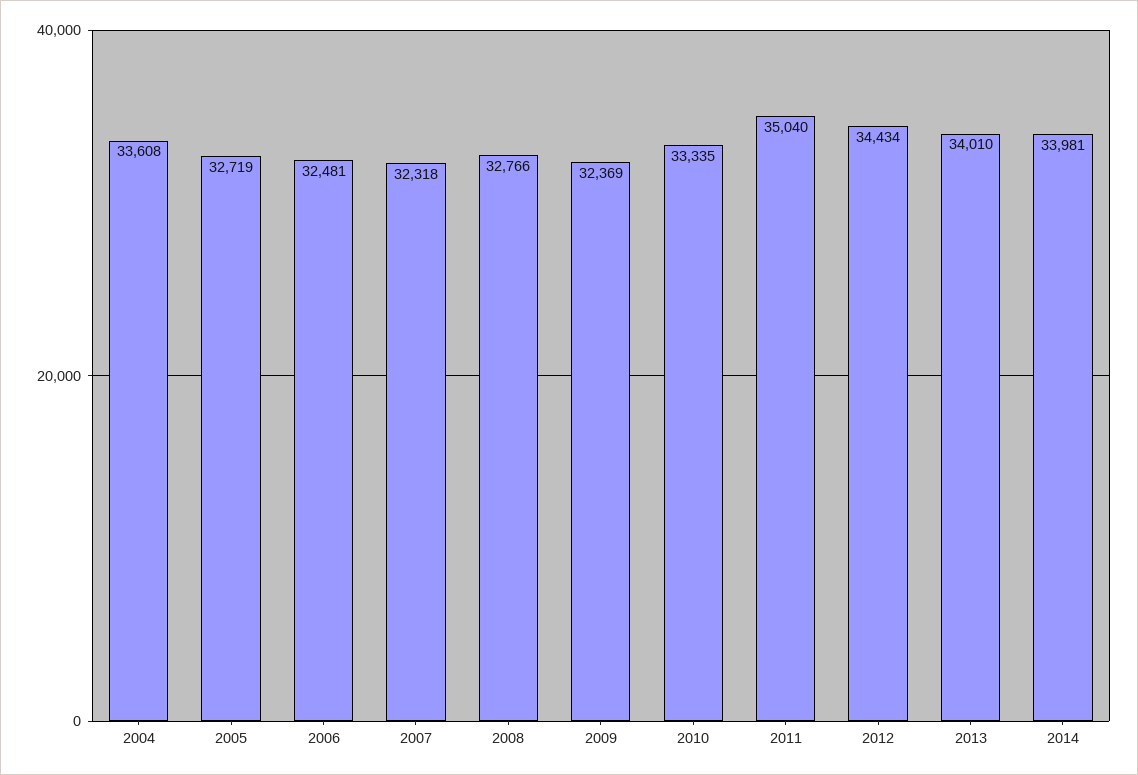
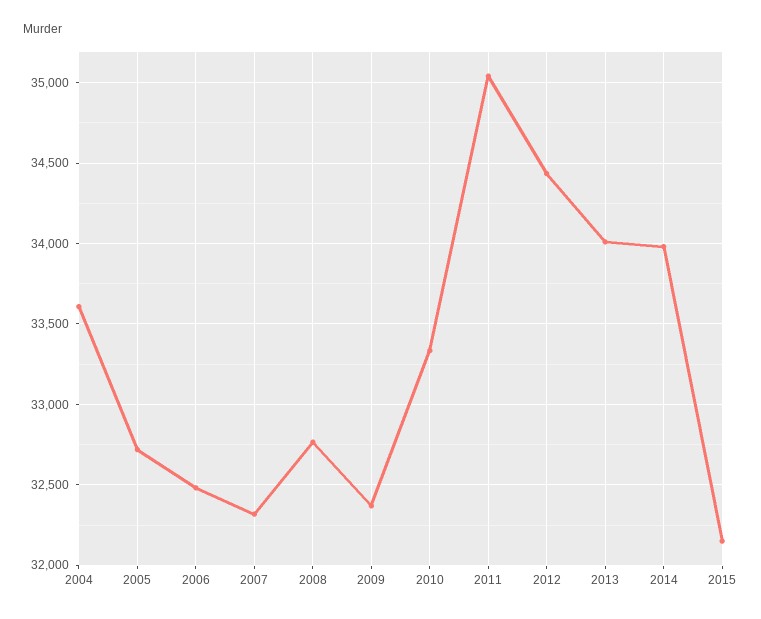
2015: none -> 32150

